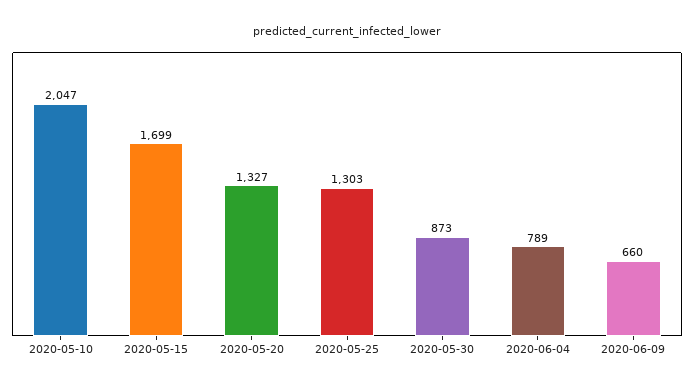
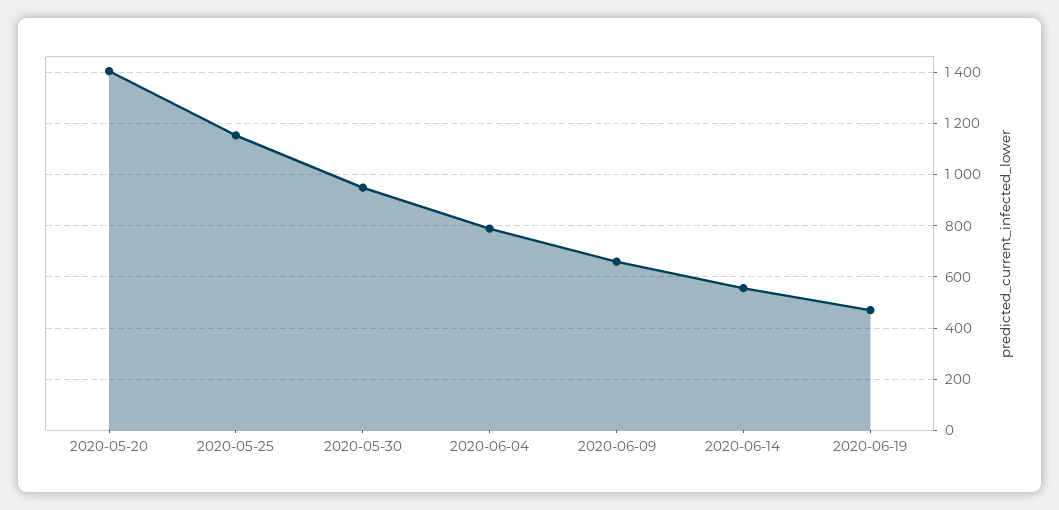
2020-05-10: 2047 -> none
2020-05-15: 1699 -> none
2020-05-20: 1327 -> 1400
2020-05-25: 1303 -> 1150
2020-05-30: 873 -> 950
2020-06-14: none -> 550
2020-06-19: none -> 475

